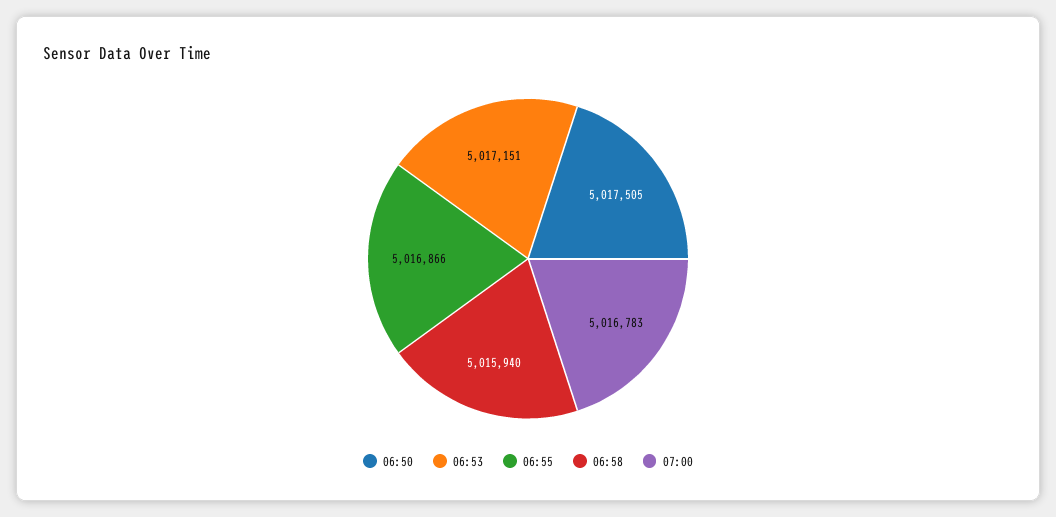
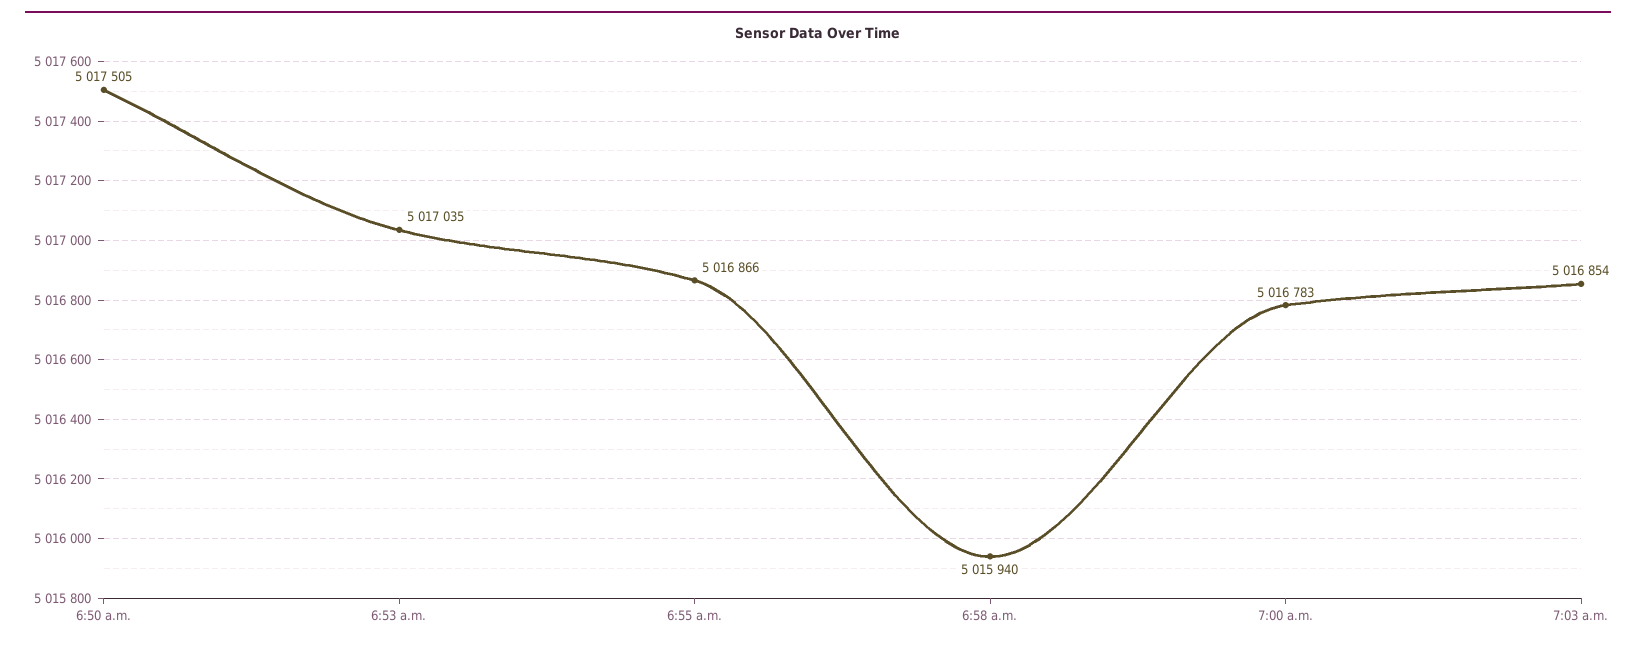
06:53: 5017151 -> 5017035
7:03 a.m.: none -> 5016854

